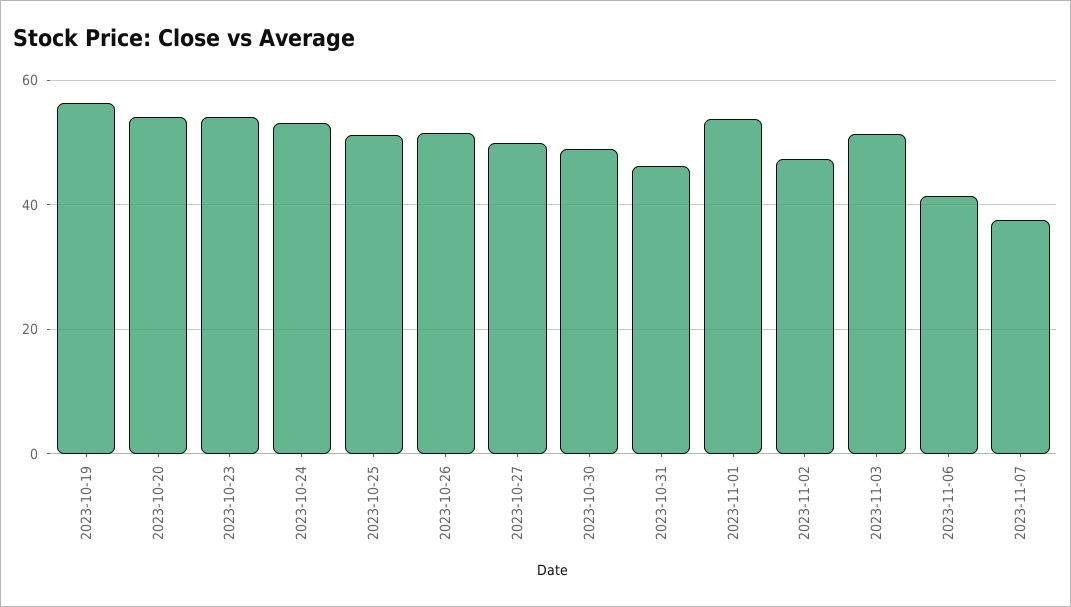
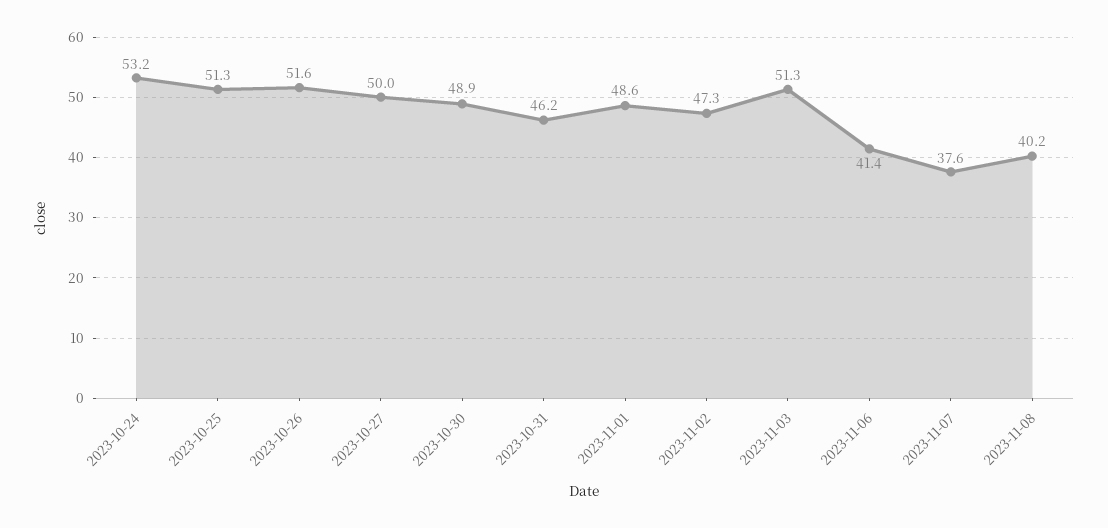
2023-10-19: 56 -> none
2023-10-20: 54 -> none
2023-10-23: 54 -> none
2023-11-01: 54 -> 48.6
2023-11-08: none -> 40.2

